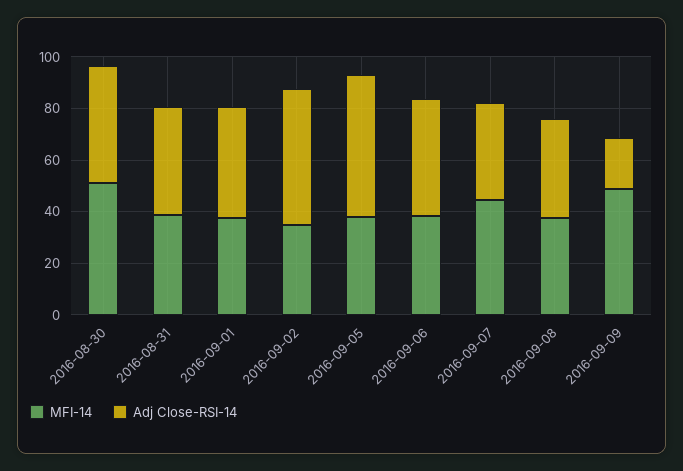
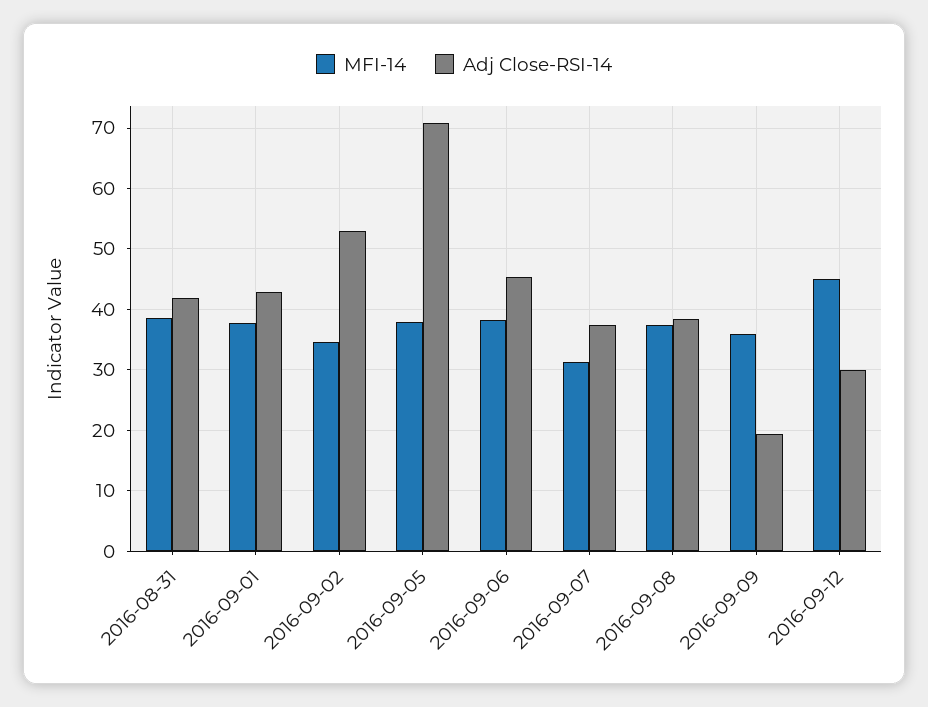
MFI-14, 2016-08-30: 50 -> none
Adj Close-RSI-14, 2016-08-30: 45 -> none
Adj Close-RSI-14, 2016-09-05: 55 -> 71
MFI-14, 2016-09-07: 45 -> 31
MFI-14, 2016-09-09: 50 -> 36
MFI-14, 2016-09-12: none -> 45
Adj Close-RSI-14, 2016-09-12: none -> 30

